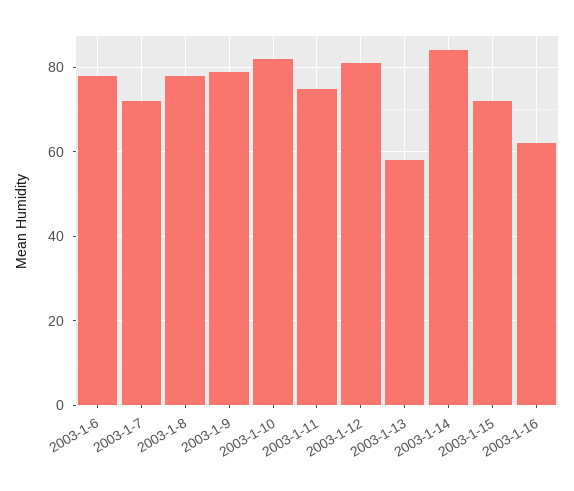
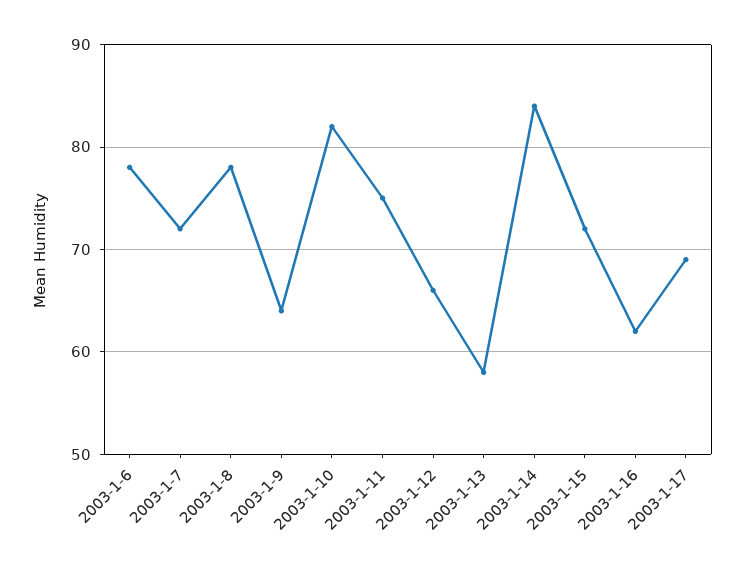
2003-1-9: 80 -> 64
2003-1-12: 80 -> 66
2003-1-17: none -> 69

